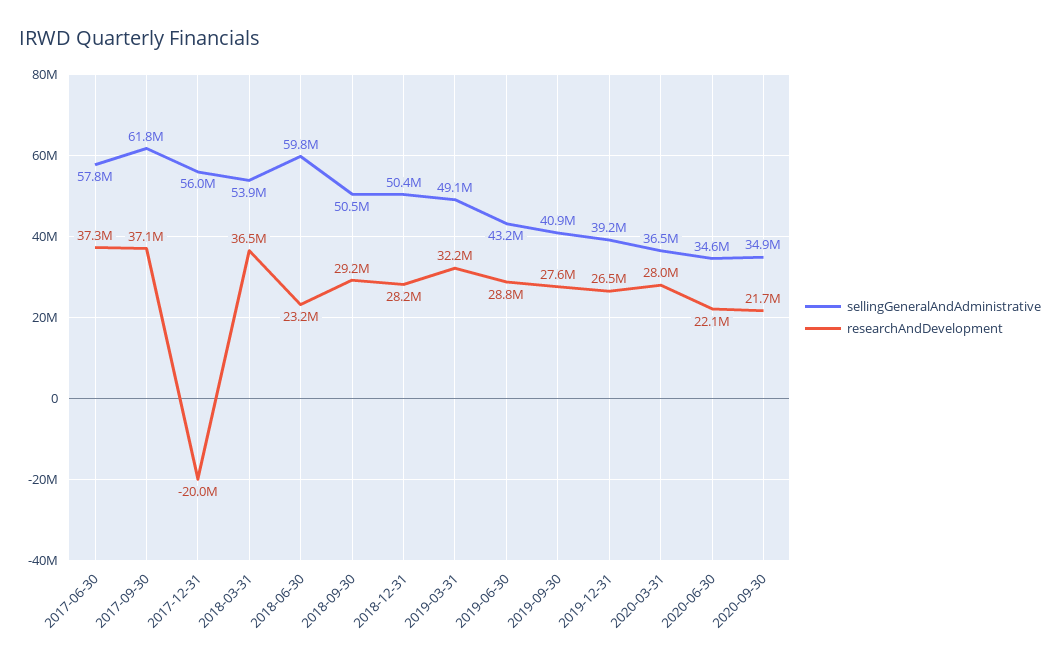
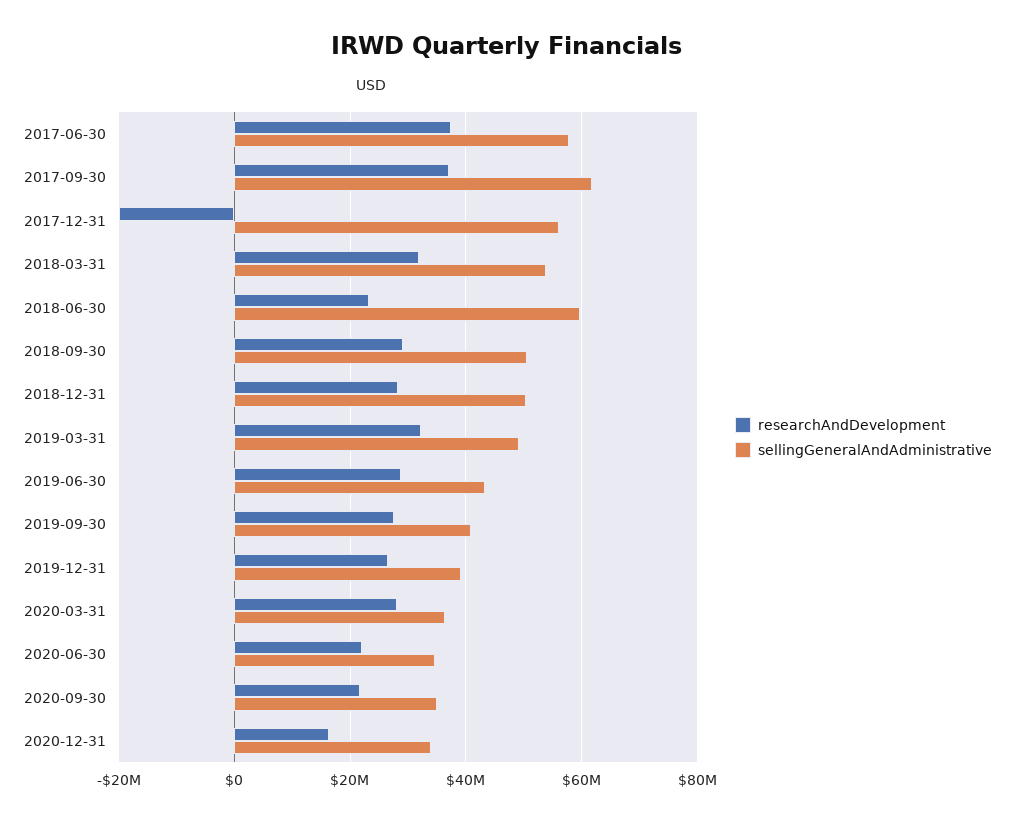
researchAndDevelopment, 2018-03-31: 36500000 -> 32000000
researchAndDevelopment, 2020-12-31: none -> 16000000
sellingGeneralAndAdministrative, 2020-12-31: none -> 34000000

